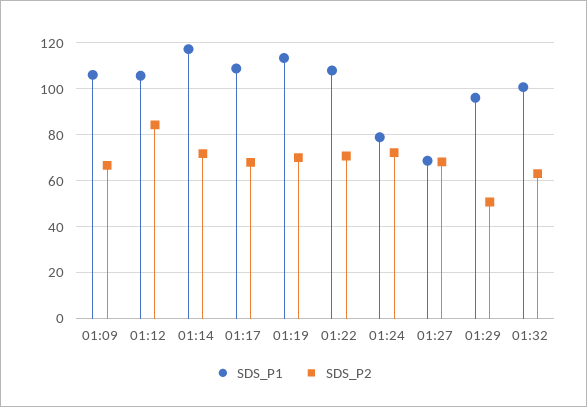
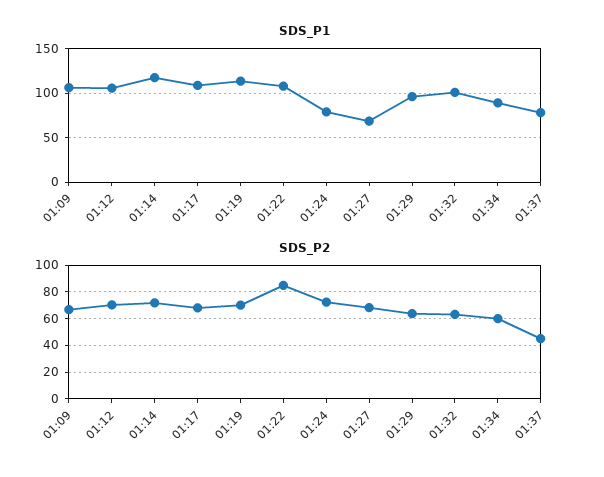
SDS_P2, 01:12: 85 -> 70
SDS_P2, 01:22: 70 -> 85
SDS_P2, 01:29: 50 -> 65
SDS_P1, 01:34: none -> 90
SDS_P1, 01:37: none -> 80
SDS_P2, 01:34: none -> 60
SDS_P2, 01:37: none -> 45

